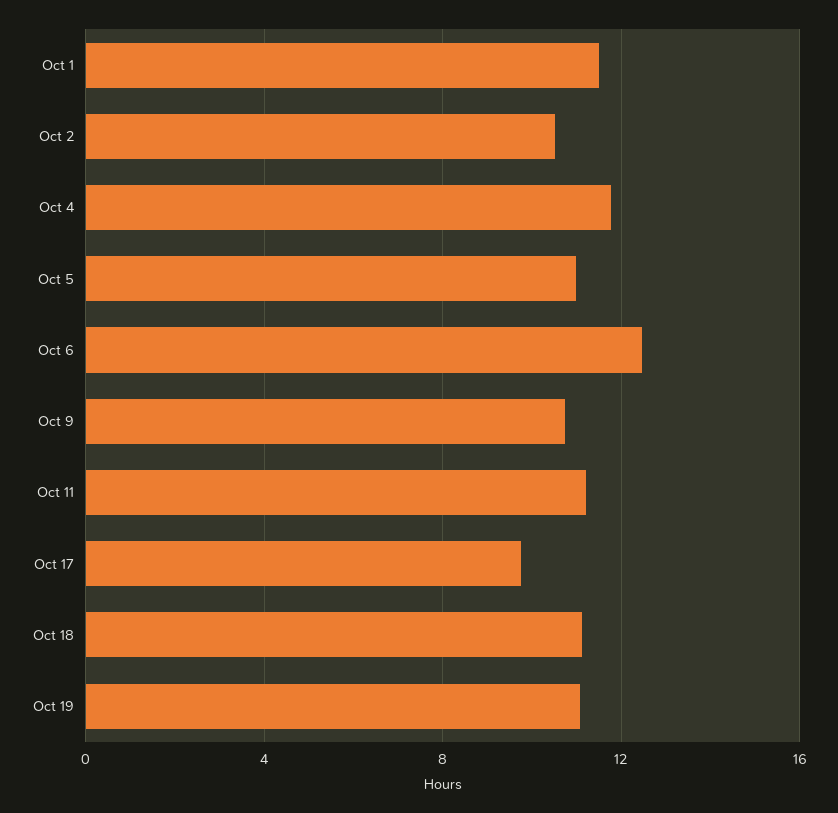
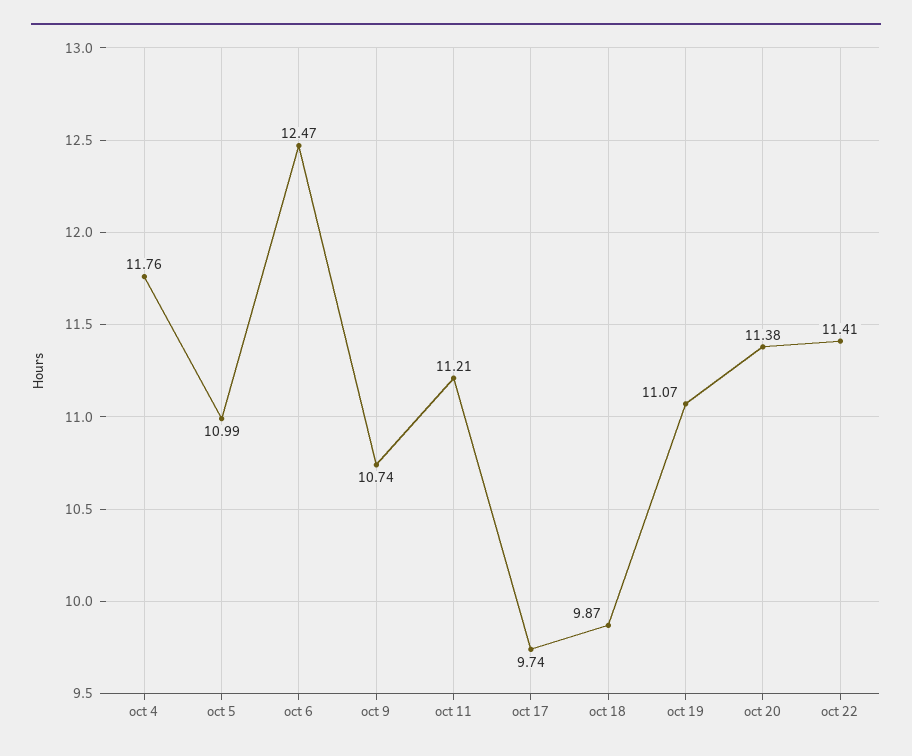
Oct 1: 11.5 -> none
Oct 2: 10.5 -> none
Oct 18: 11 -> 9.87
oct 20: none -> 11.38
oct 22: none -> 11.41

